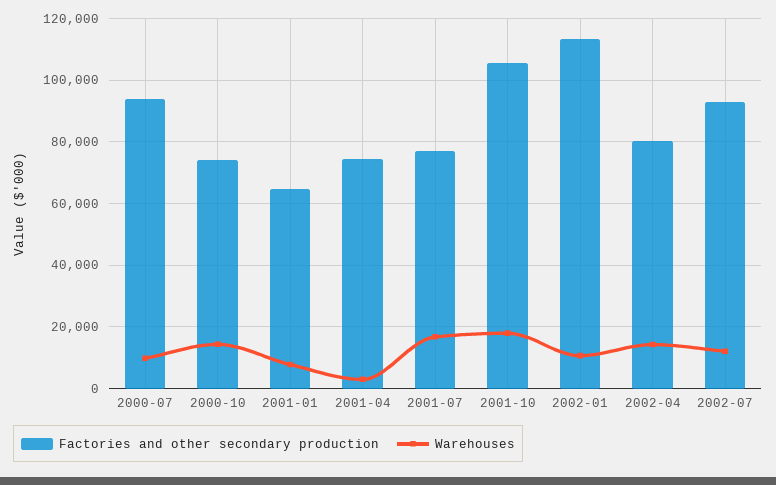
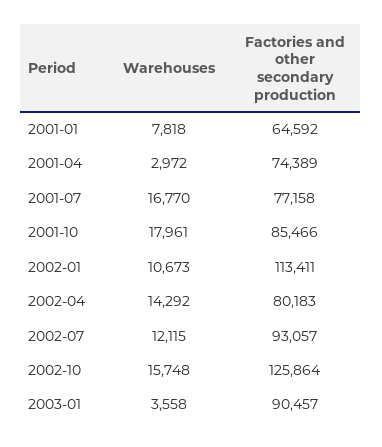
Factories and other secondary production, 2000-07: 94000 -> none
Warehouses, 2000-07: 10000 -> none
Factories and other secondary production, 2000-10: 74000 -> none
Warehouses, 2000-10: 14000 -> none
Factories and other secondary production, 2001-10: 106000 -> 85466
Warehouses, 2002-10: none -> 15748
Factories and other secondary production, 2002-10: none -> 125864
Warehouses, 2003-01: none -> 3558
Factories and other secondary production, 2003-01: none -> 90457

